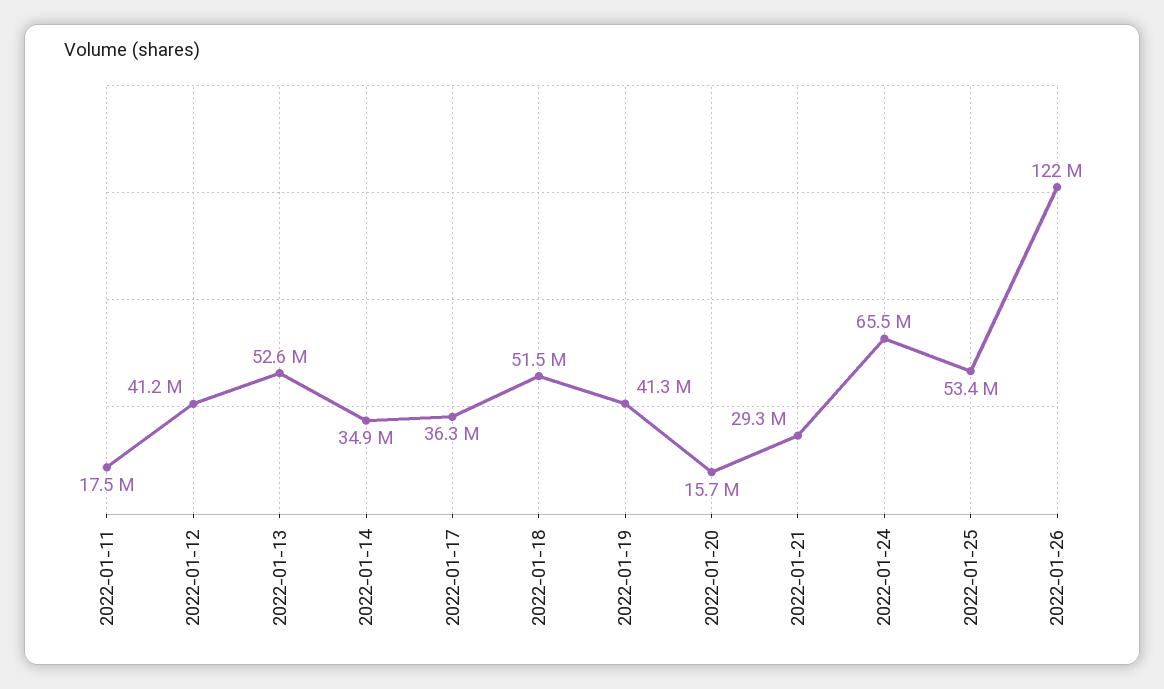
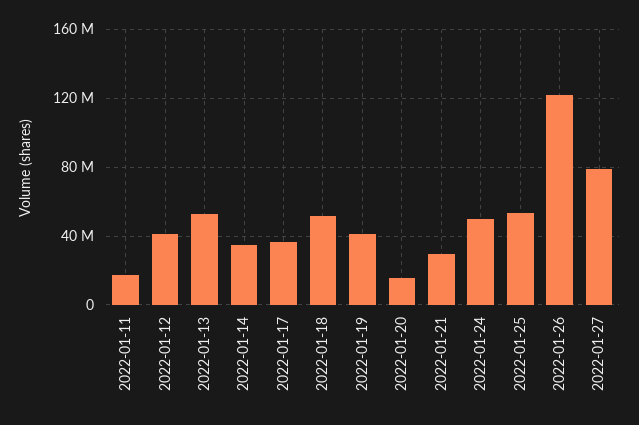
2022-01-24: 65500000 -> 50000000
2022-01-27: none -> 80000000

